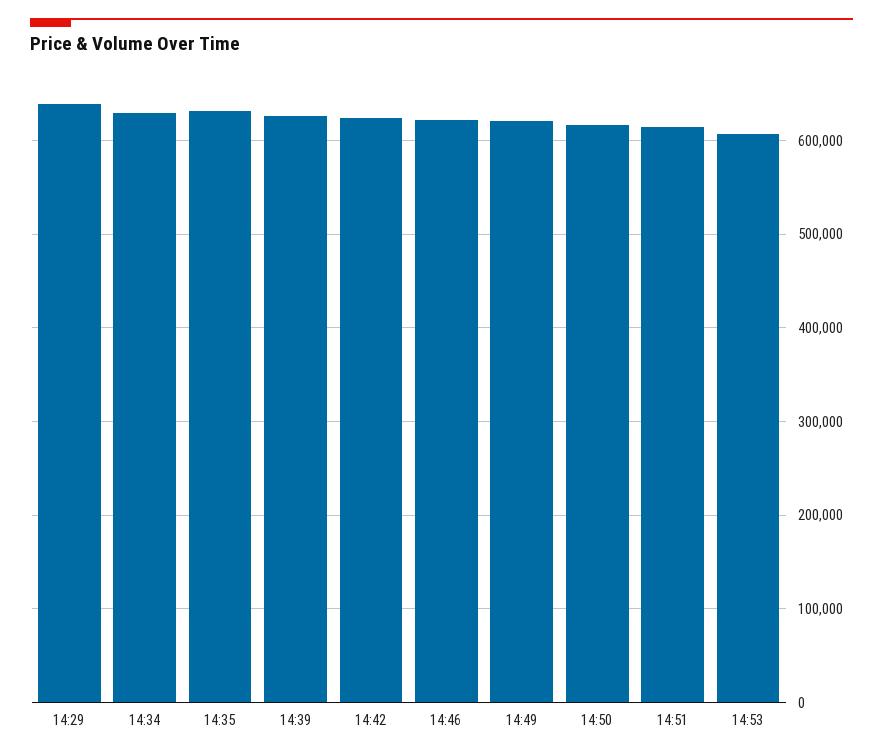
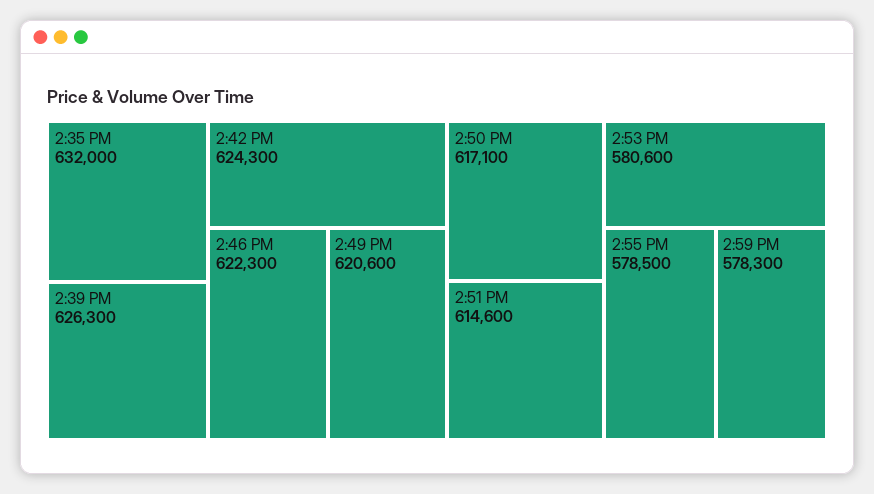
14:29: 640000 -> none
14:34: 630000 -> none
14:53: 610000 -> 580600
2:55 PM: none -> 578500
2:59 PM: none -> 578300

